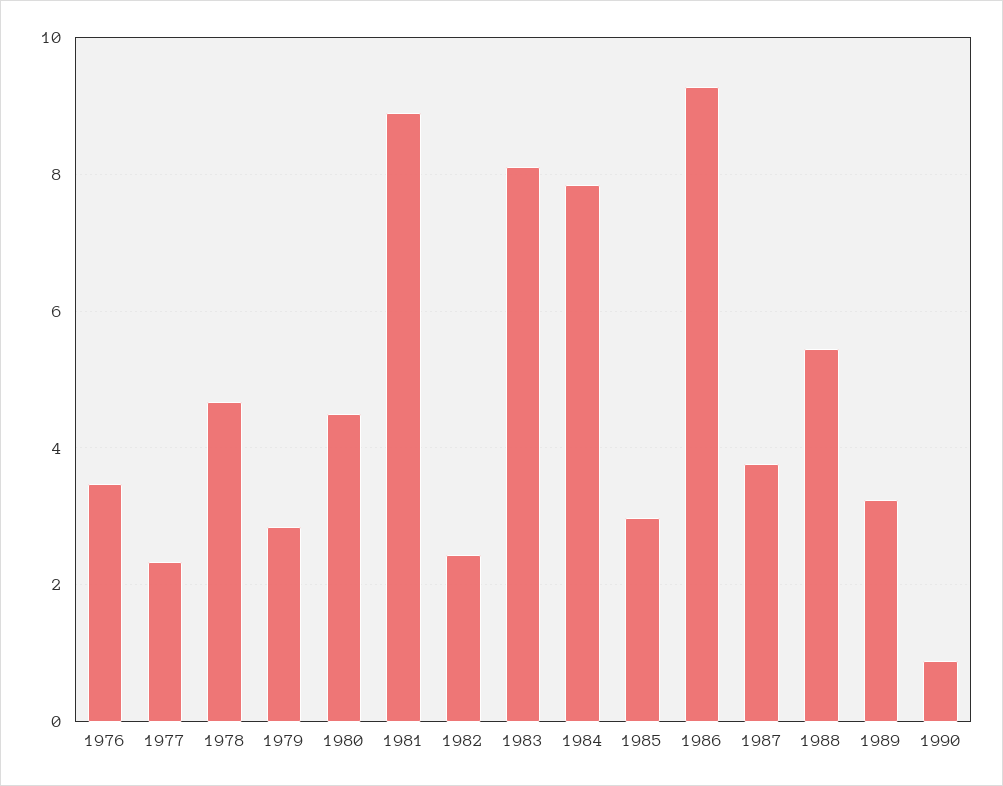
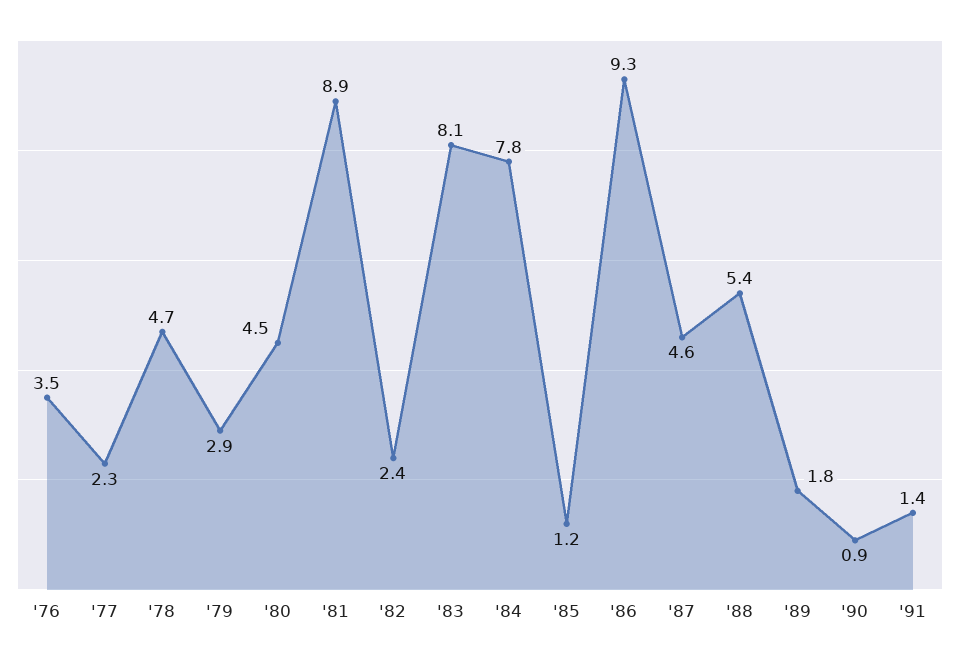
1985: 3 -> 1.2
1987: 3.8 -> 4.6
1989: 3.2 -> 1.8
'91: none -> 1.4

